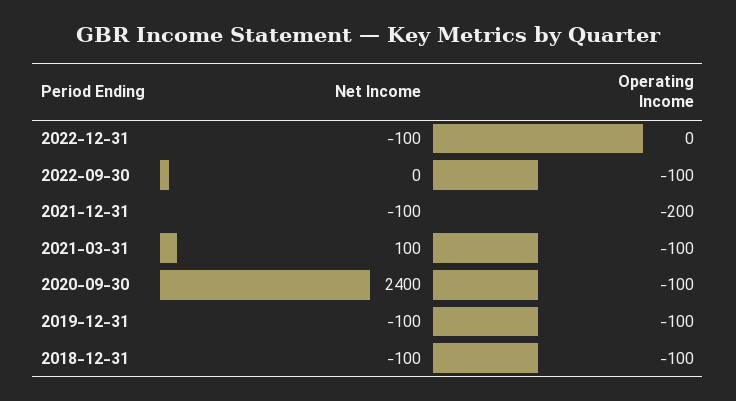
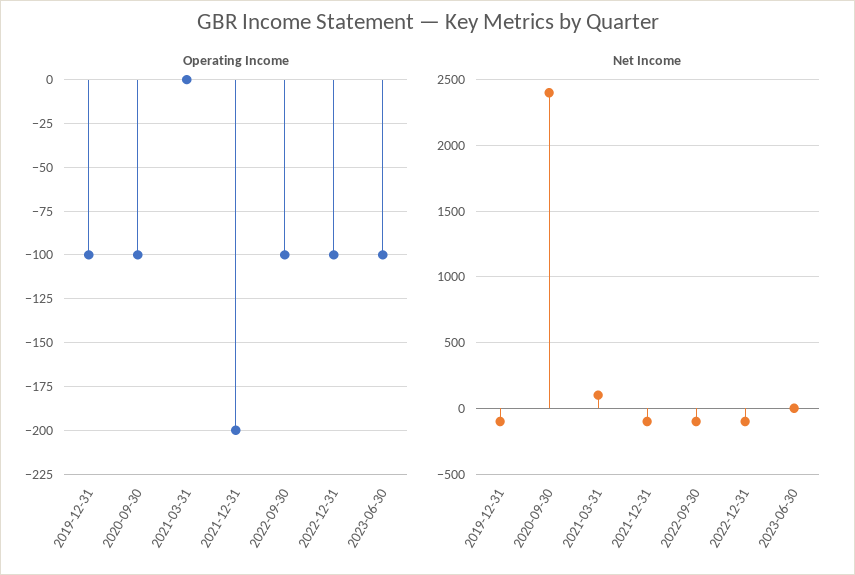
Operating Income, 2022-12-31: 0 -> -100
Net Income, 2022-09-30: 0 -> -100
Operating Income, 2021-03-31: -100 -> 0
Net Income, 2018-12-31: -100 -> none
Operating Income, 2018-12-31: -100 -> none
Operating Income, 2023-06-30: none -> -100
Net Income, 2023-06-30: none -> 0

